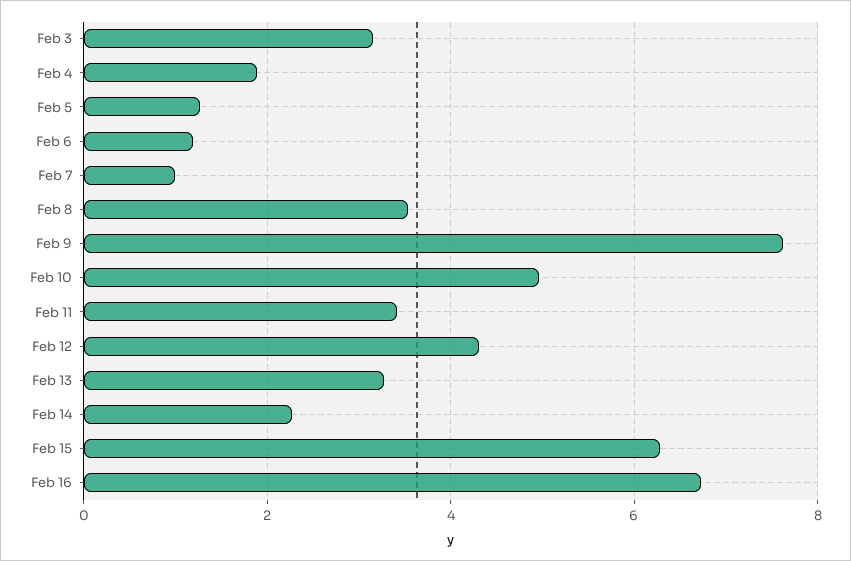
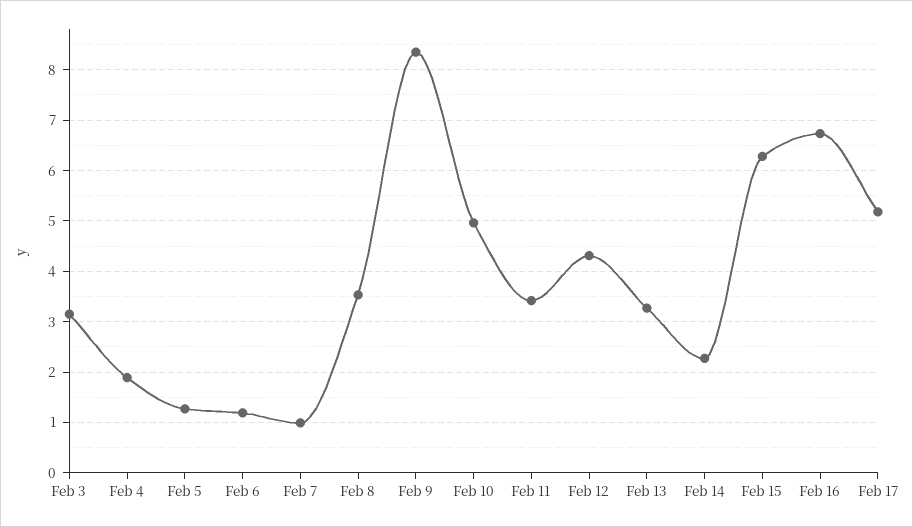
Feb 9: 7.6 -> 8.4
Feb 17: none -> 5.2

